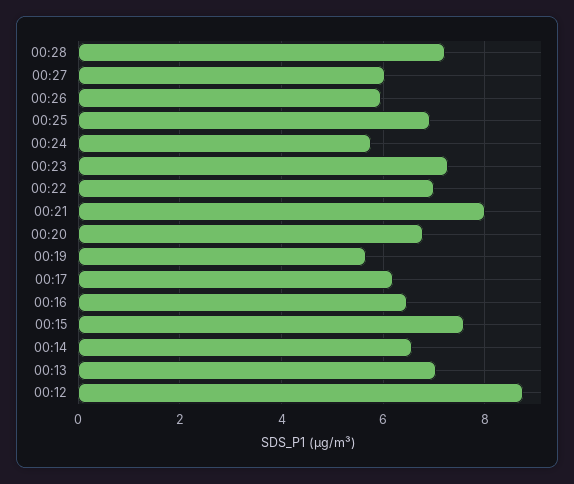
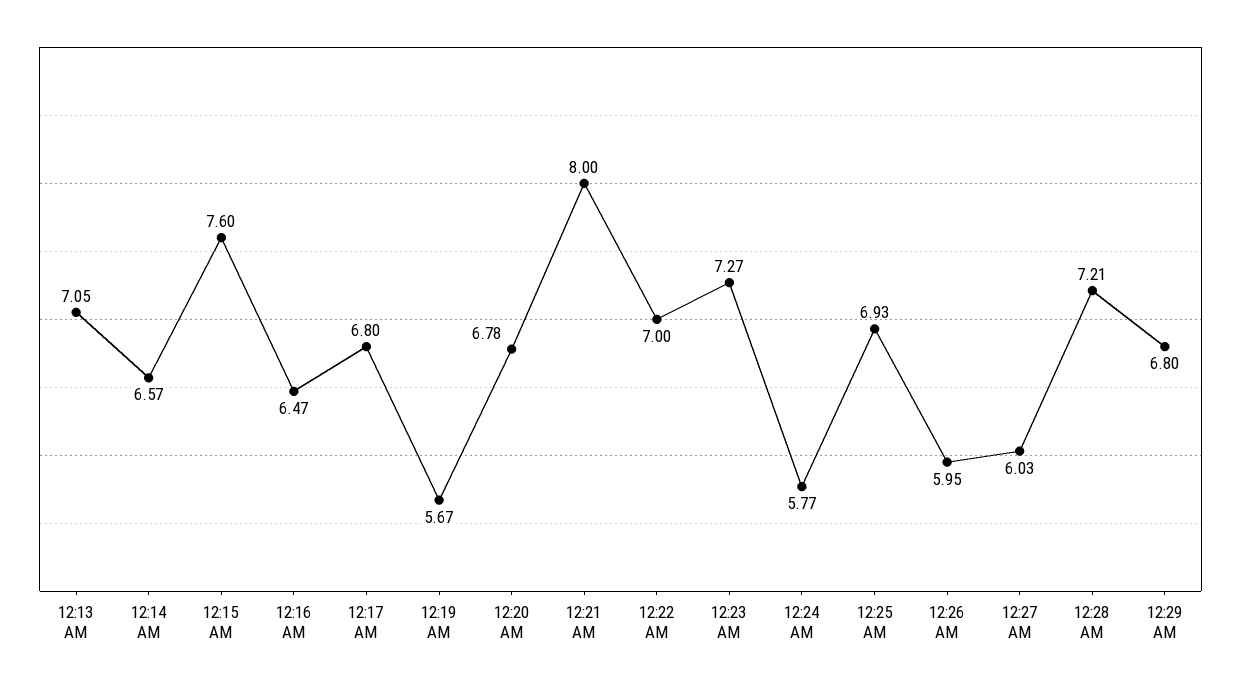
00:17: 6.2 -> 6.8
00:12: 8.8 -> none
12:29 AM: none -> 6.8

